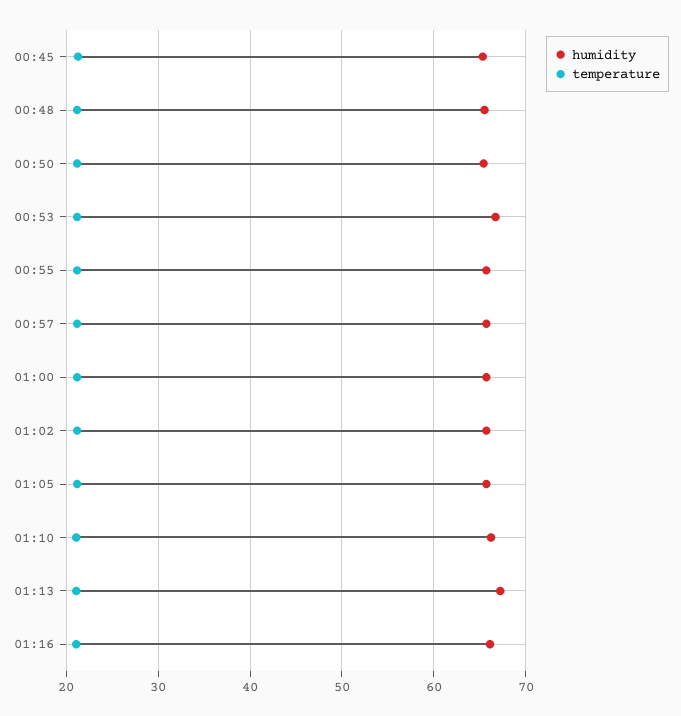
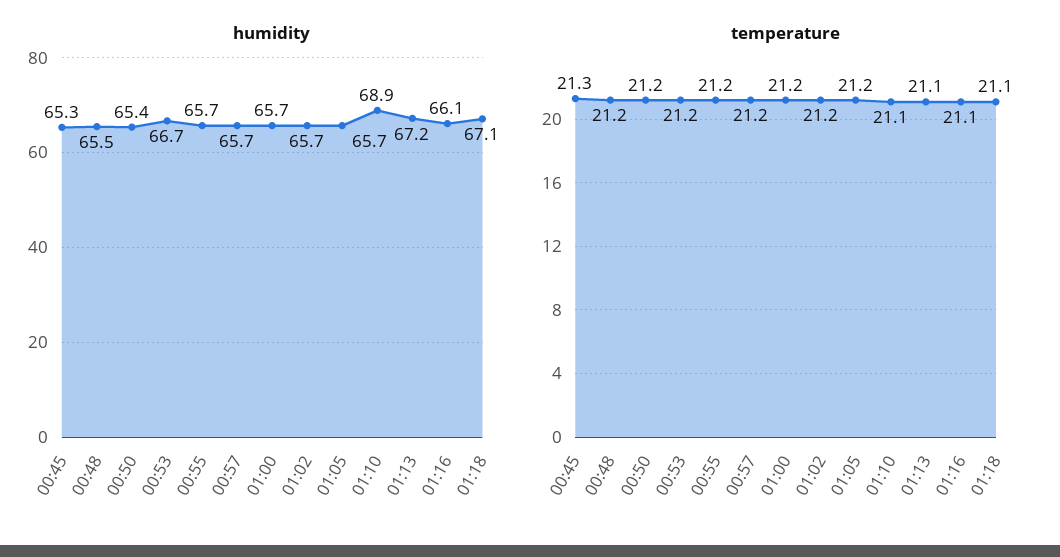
humidity, 01:10: 66 -> 68.9
humidity, 01:18: none -> 67.1
temperature, 01:18: none -> 21.1

